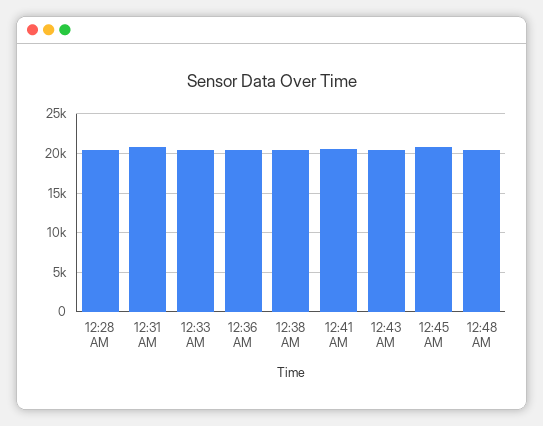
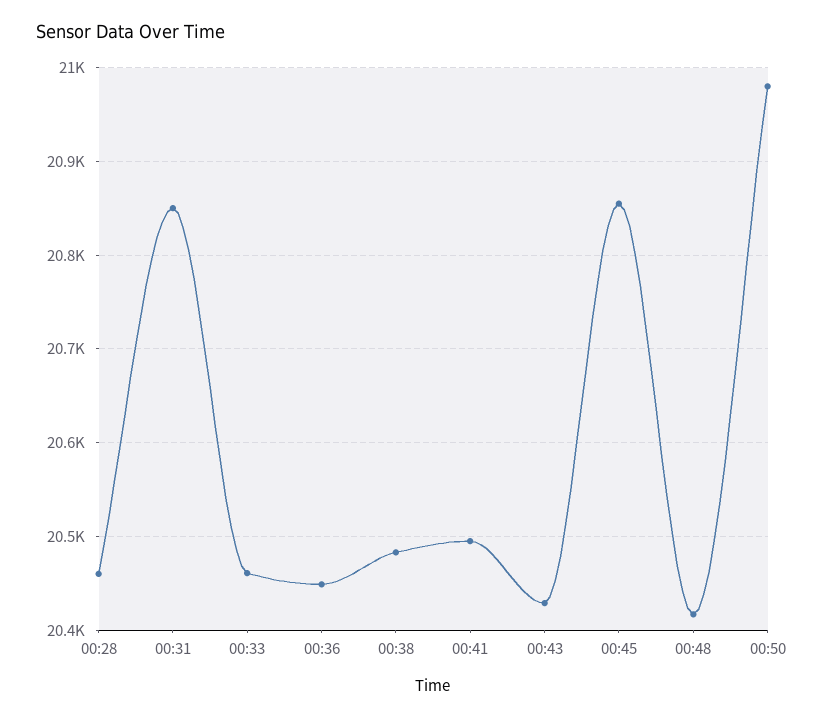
00:50: none -> 20980

